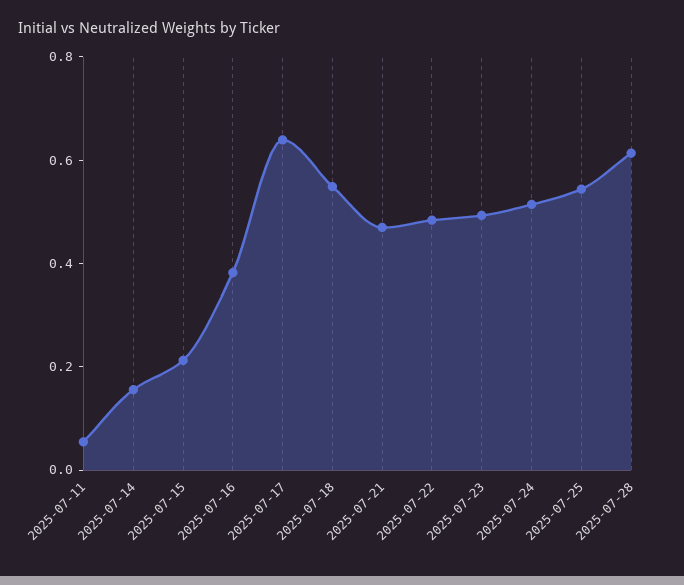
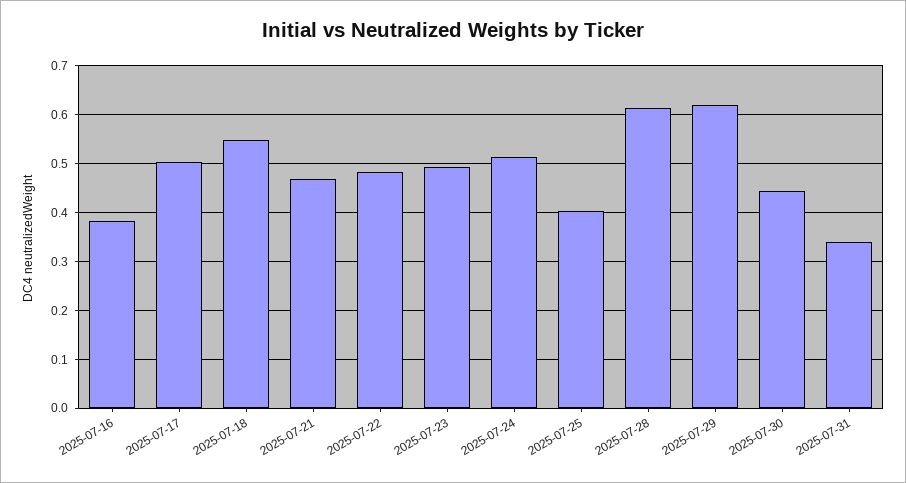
2025-07-11: 0.05 -> none
2025-07-14: 0.15 -> none
2025-07-15: 0.2 -> none
2025-07-17: 0.65 -> 0.5
2025-07-25: 0.55 -> 0.4
2025-07-29: none -> 0.62
2025-07-30: none -> 0.44
2025-07-31: none -> 0.34

